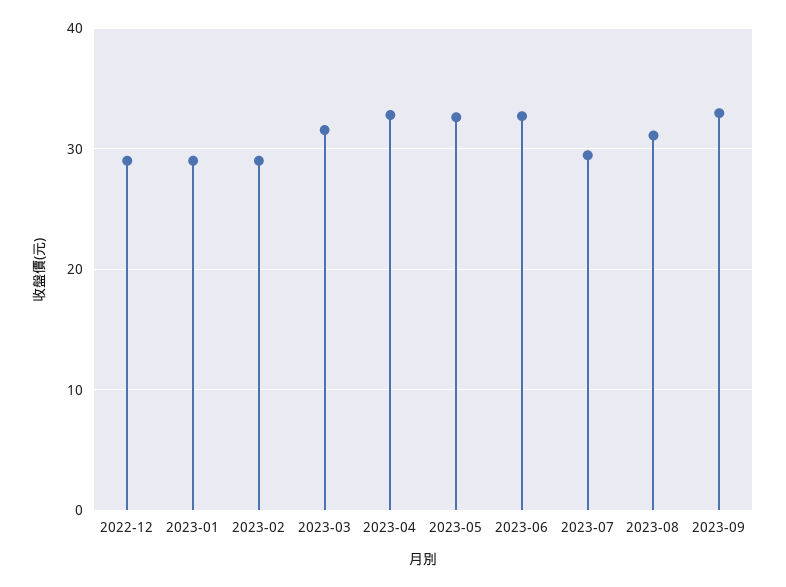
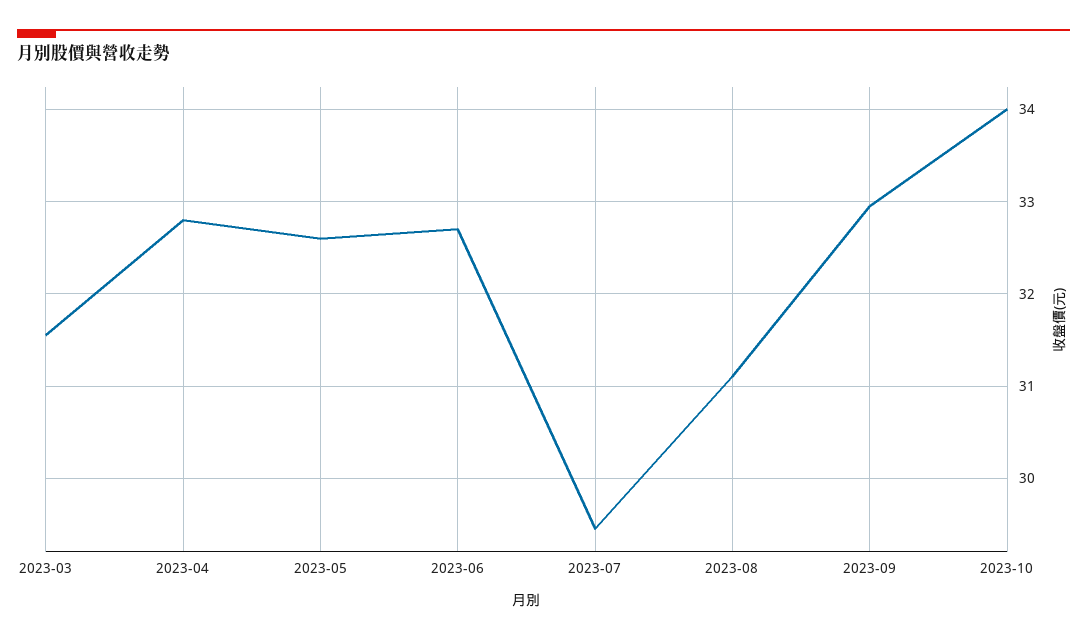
2022-12: 29 -> none
2023-01: 29 -> none
2023-02: 29 -> none
2023-10: none -> 34

